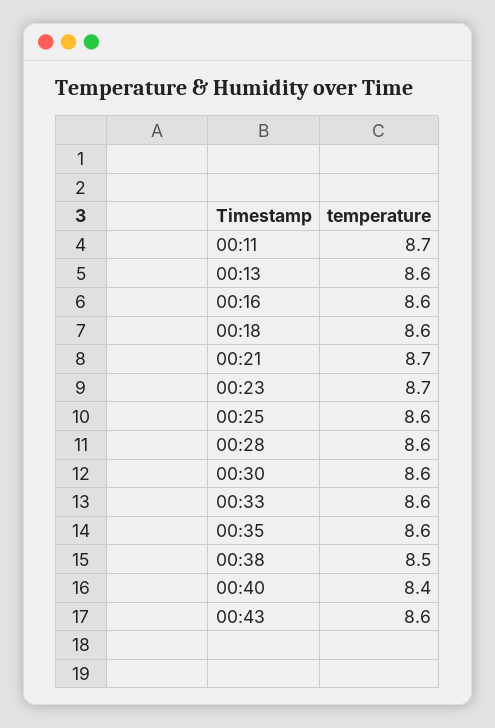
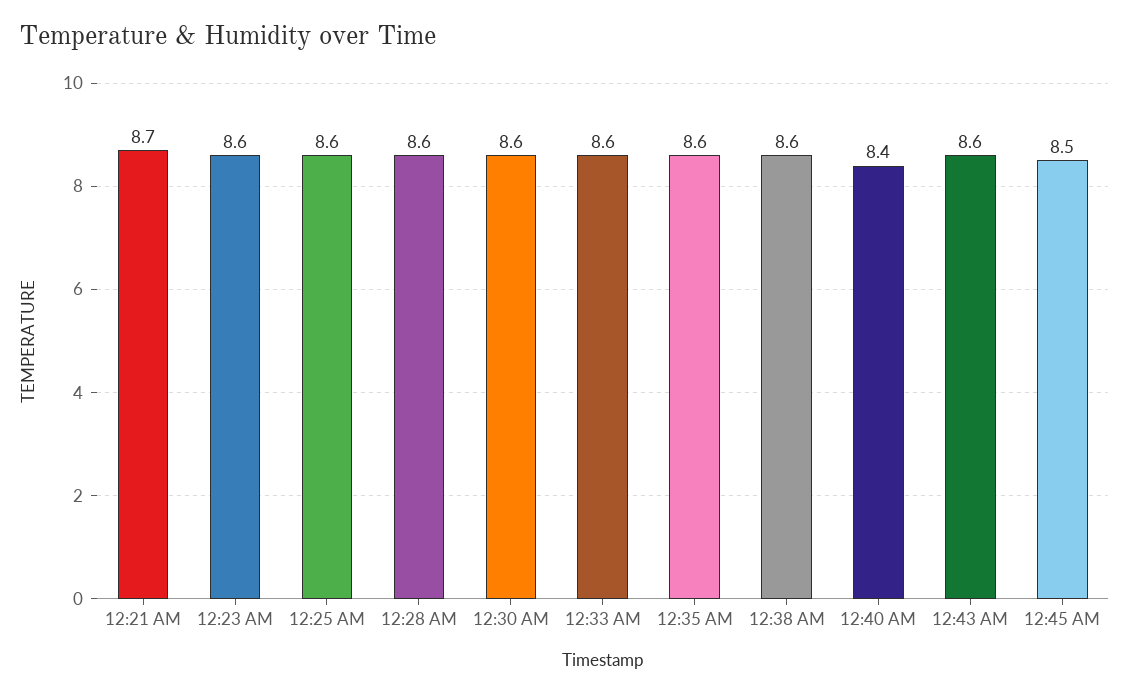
00:11: 8.7 -> none
00:13: 8.6 -> none
00:16: 8.6 -> none
00:18: 8.6 -> none
00:23: 8.7 -> 8.6
00:38: 8.5 -> 8.6
12:45 AM: none -> 8.5

